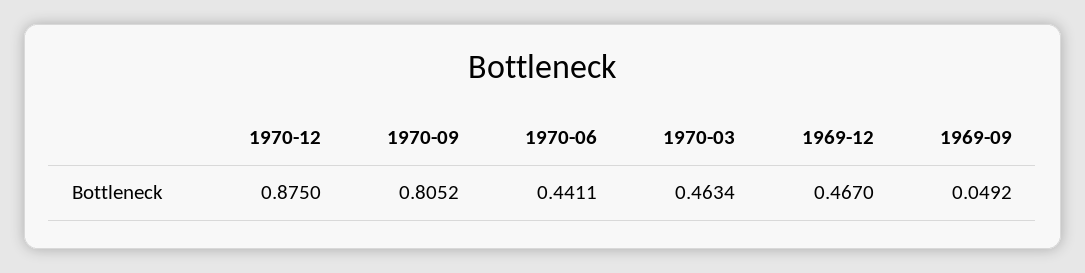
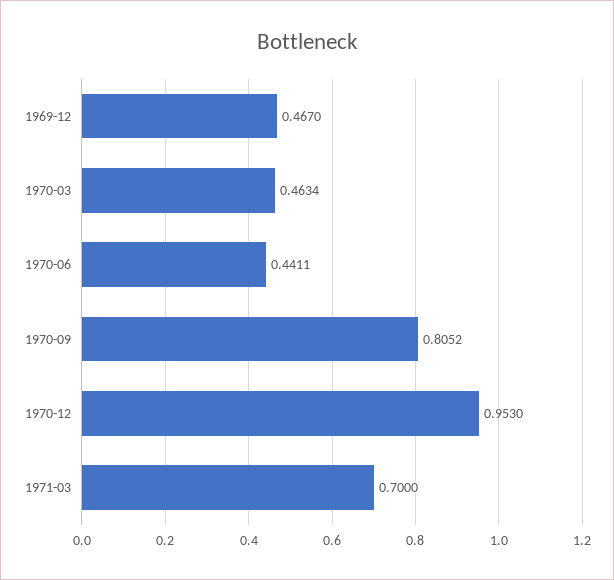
1970-12: 0.875 -> 0.953
1969-09: 0.0492 -> none
1971-03: none -> 0.7

